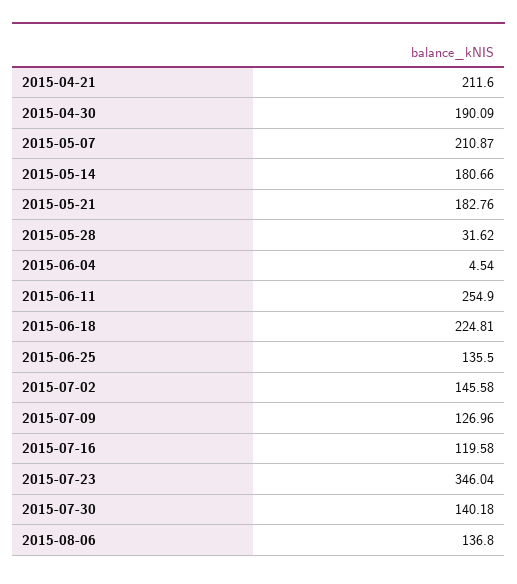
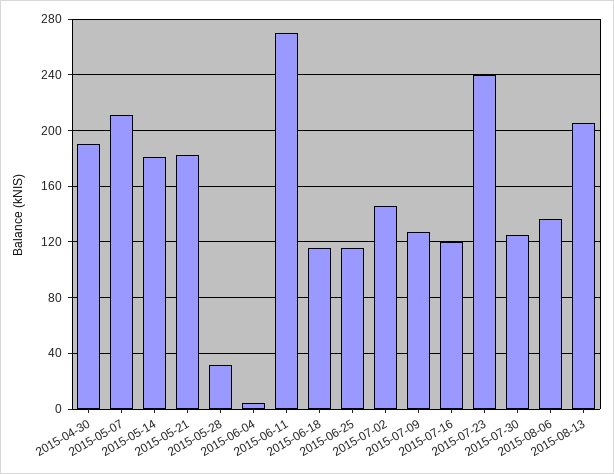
2015-04-21: 211.6 -> none
2015-06-11: 254.9 -> 270
2015-06-18: 224.81 -> 115
2015-06-25: 135.5 -> 115
2015-07-23: 346.04 -> 240
2015-07-30: 140.18 -> 125
2015-08-13: none -> 205

